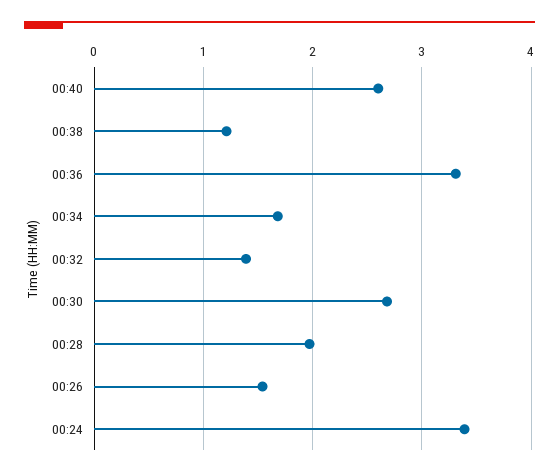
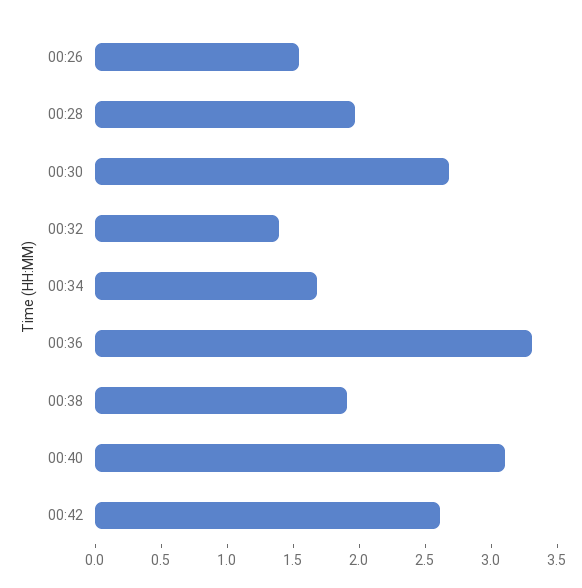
00:40: 2.6 -> 3.1
00:38: 1.2 -> 1.9
00:24: 3.4 -> none
00:42: none -> 2.6

